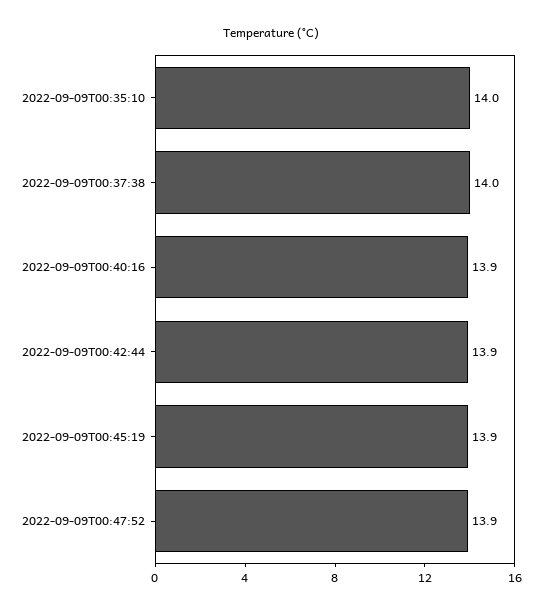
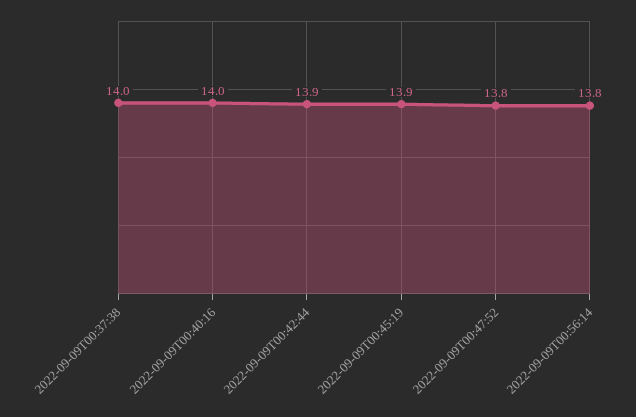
2022-09-09T00:35:10: 14 -> none
2022-09-09T00:40:16: 13.9 -> 14
2022-09-09T00:47:52: 13.9 -> 13.8
2022-09-09T00:56:14: none -> 13.8

